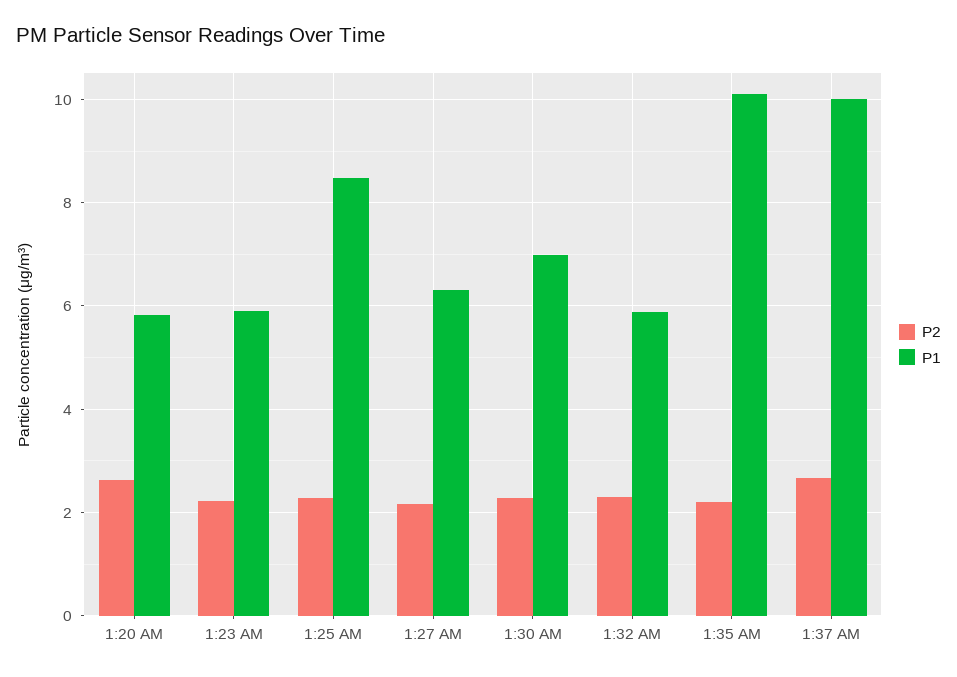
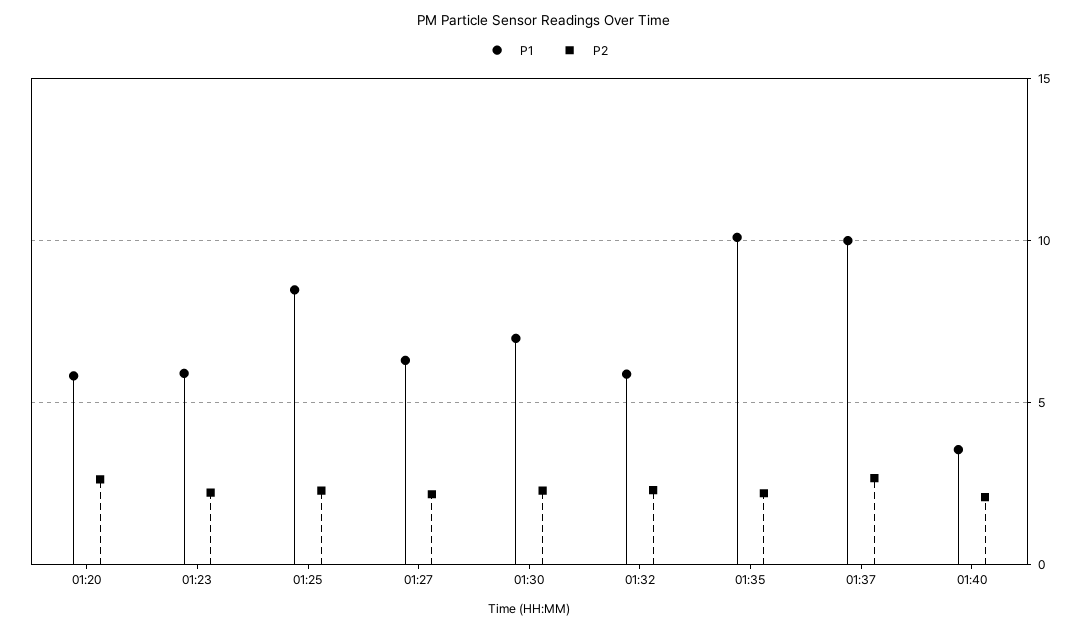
P1, 01:40: none -> 3.5
P2, 01:40: none -> 2

